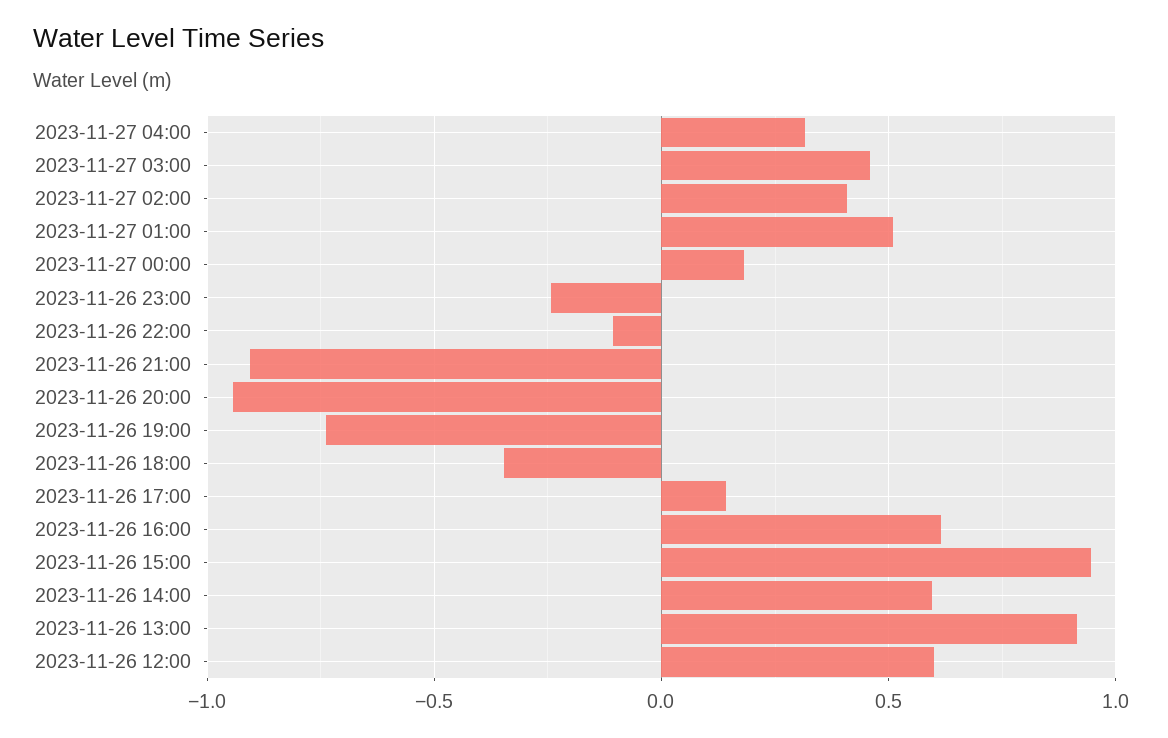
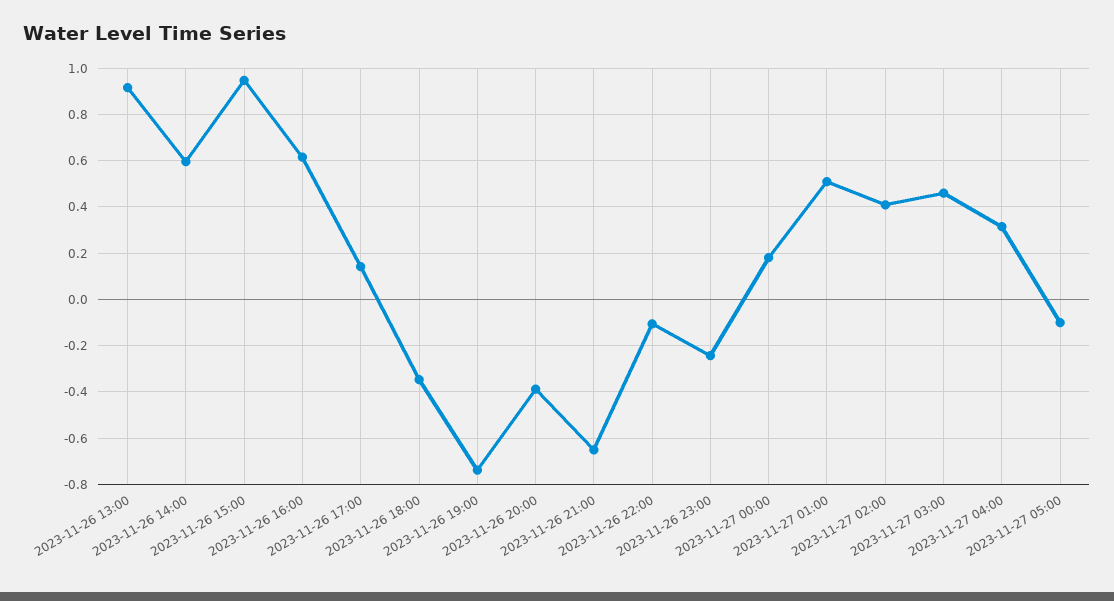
2023-11-26 21:00: -0.9 -> -0.65
2023-11-26 20:00: -0.95 -> -0.4
2023-11-26 12:00: 0.6 -> none
2023-11-27 05:00: none -> -0.1

